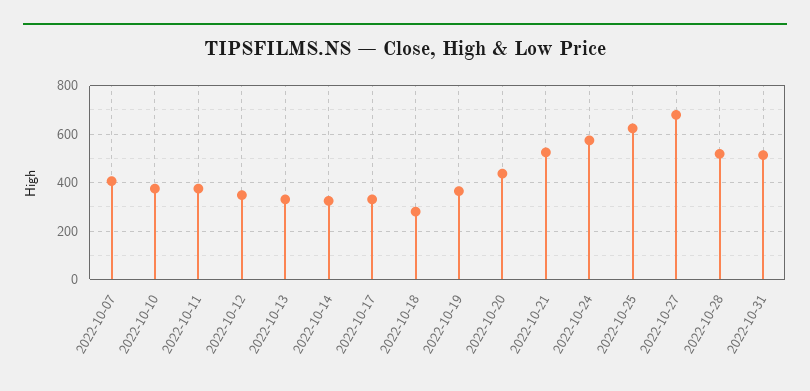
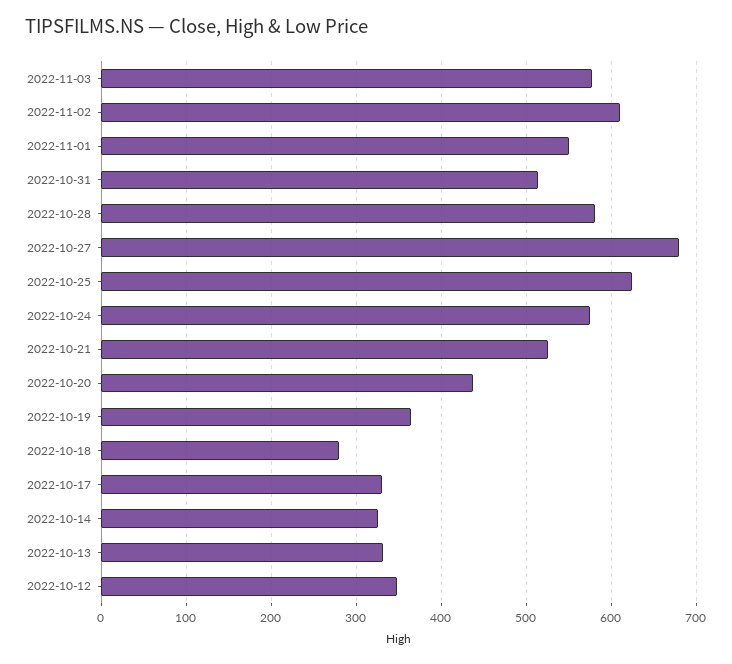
2022-10-07: 400 -> none
2022-10-10: 375 -> none
2022-10-11: 375 -> none
2022-10-28: 525 -> 580
2022-11-03: none -> 580
2022-11-02: none -> 610
2022-11-01: none -> 550

